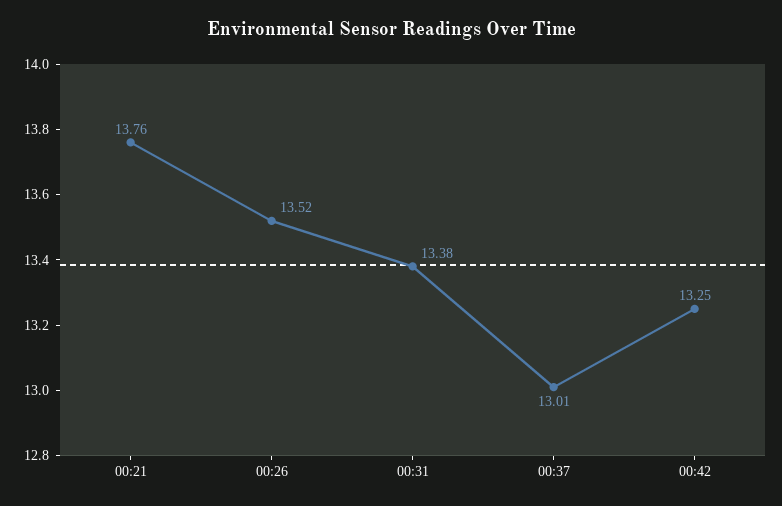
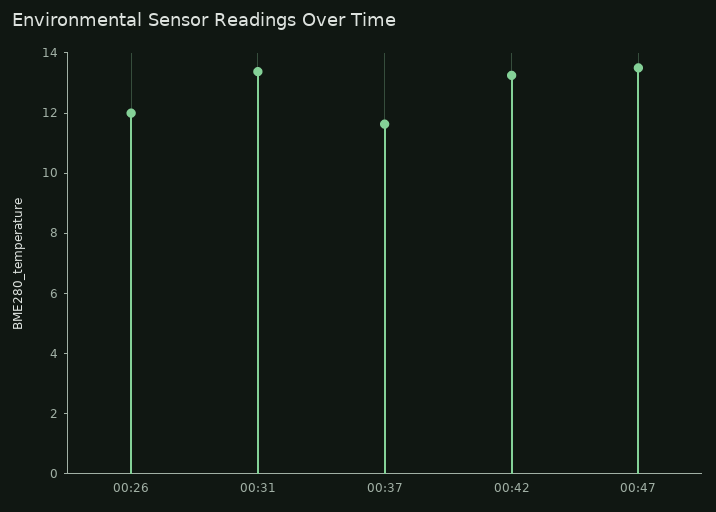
00:21: 13.76 -> none
00:26: 13.52 -> 12
00:37: 13.01 -> 11.5
00:47: none -> 13.5

